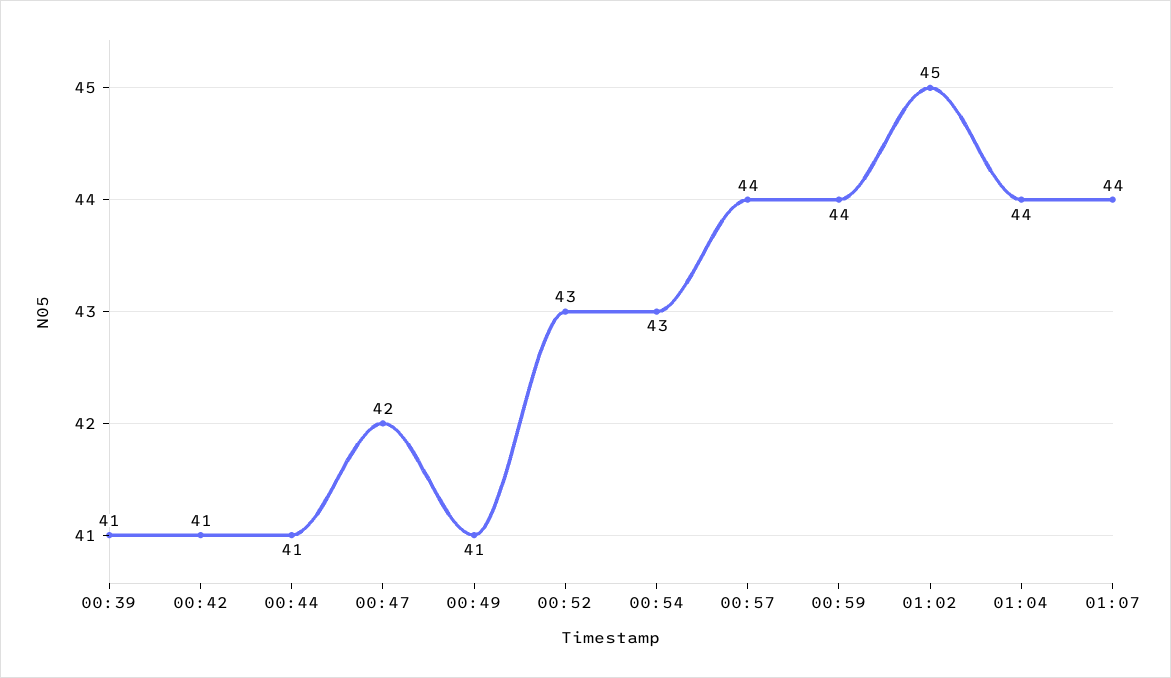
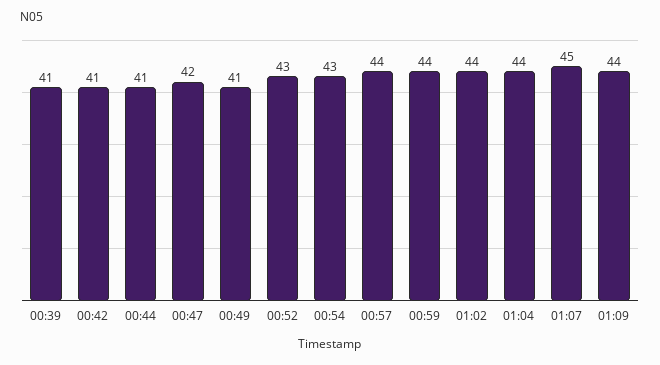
01:02: 45 -> 44
01:07: 44 -> 45
01:09: none -> 44

